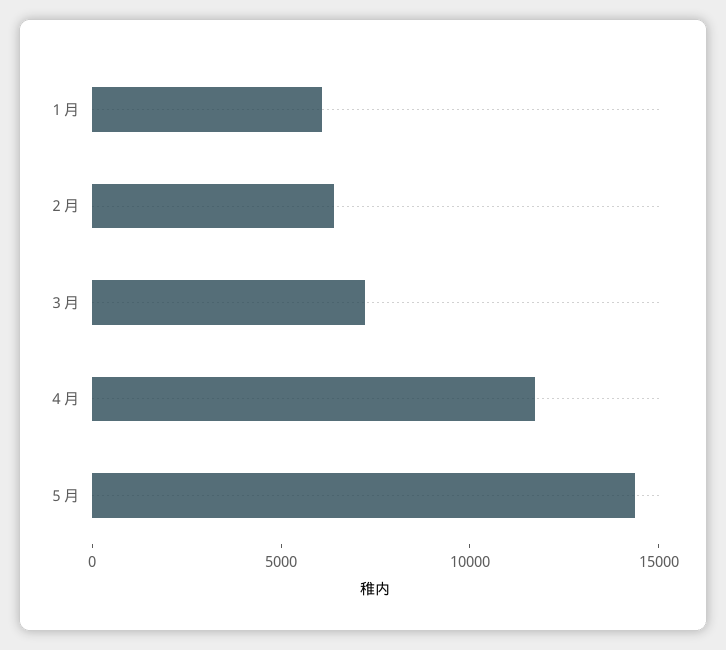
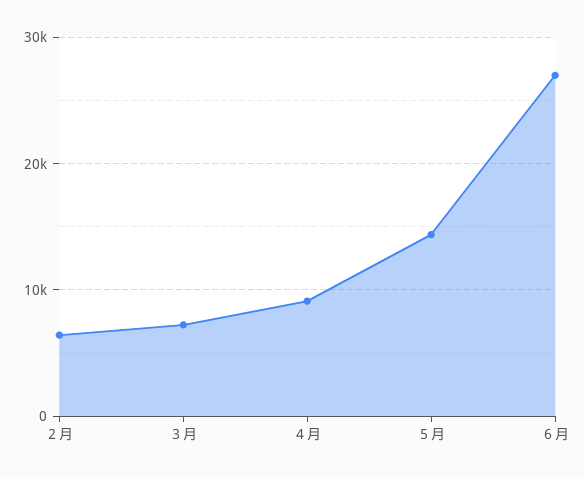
１月: 6000 -> none
４月: 12000 -> 9000
６月: none -> 27000

